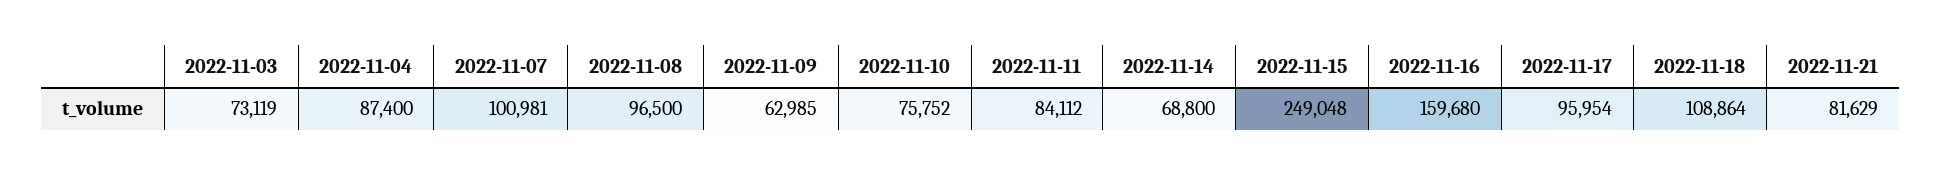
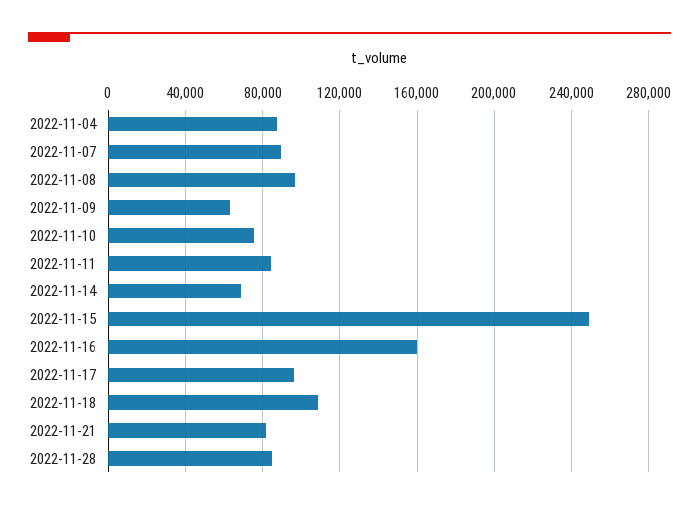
2022-11-03: 73119 -> none
2022-11-07: 100981 -> 90000
2022-11-28: none -> 85000

